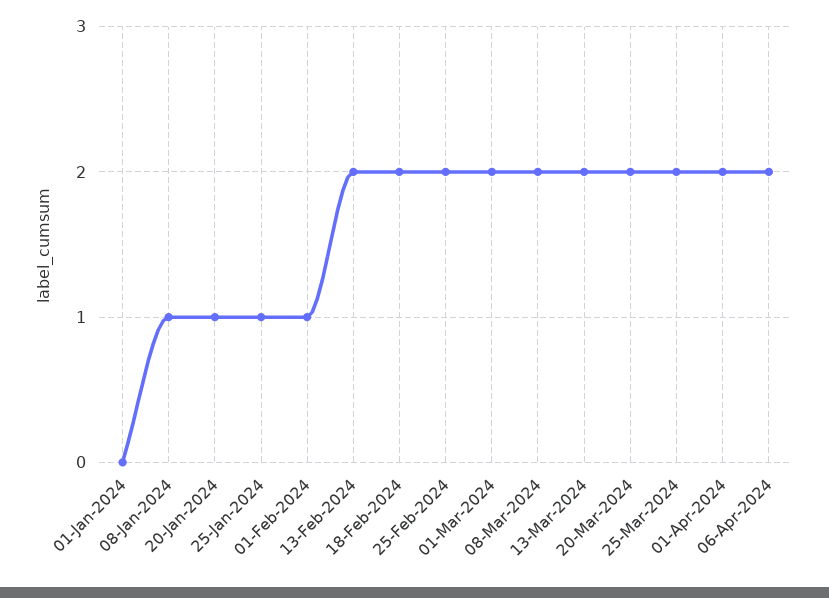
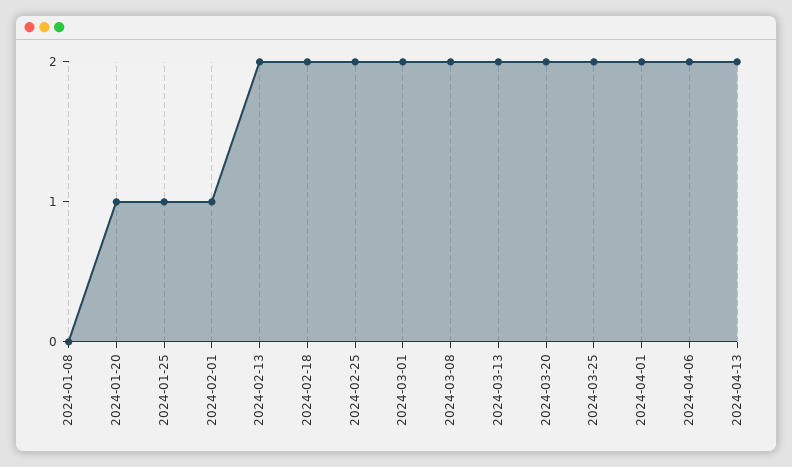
01-Jan-2024: 0 -> none
08-Jan-2024: 1 -> 0
2024-04-13: none -> 2

